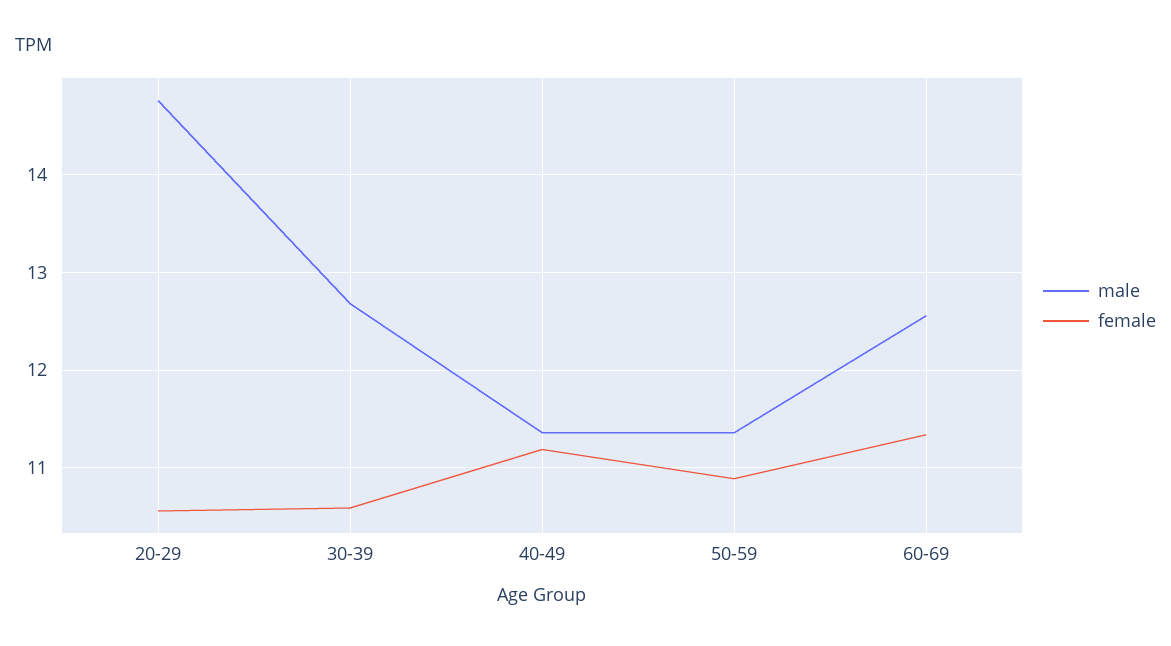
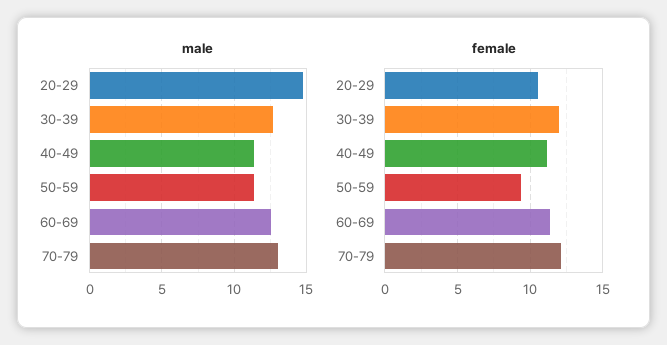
female, 30-39: 10.6 -> 12
female, 50-59: 10.9 -> 9.5
male, 70-79: none -> 13
female, 70-79: none -> 12

